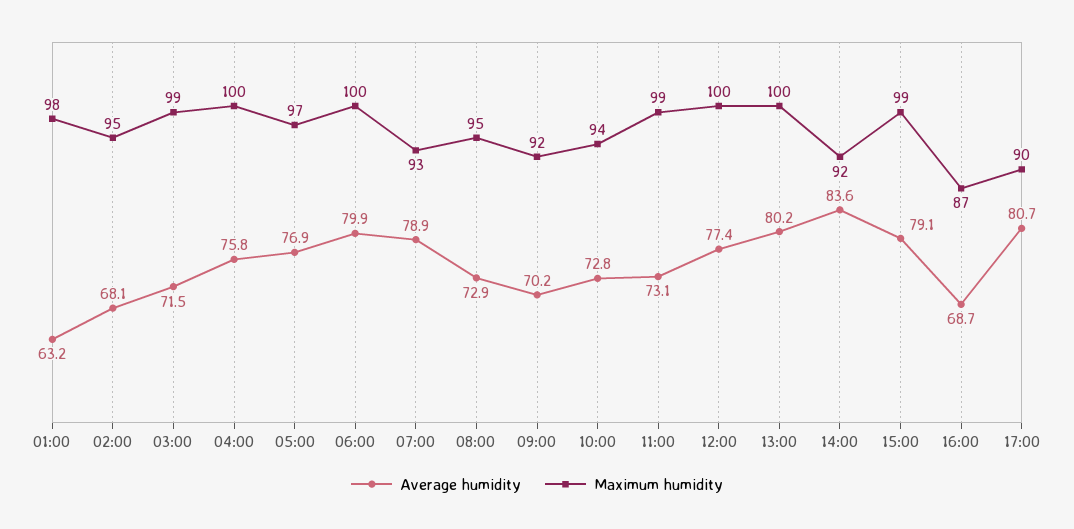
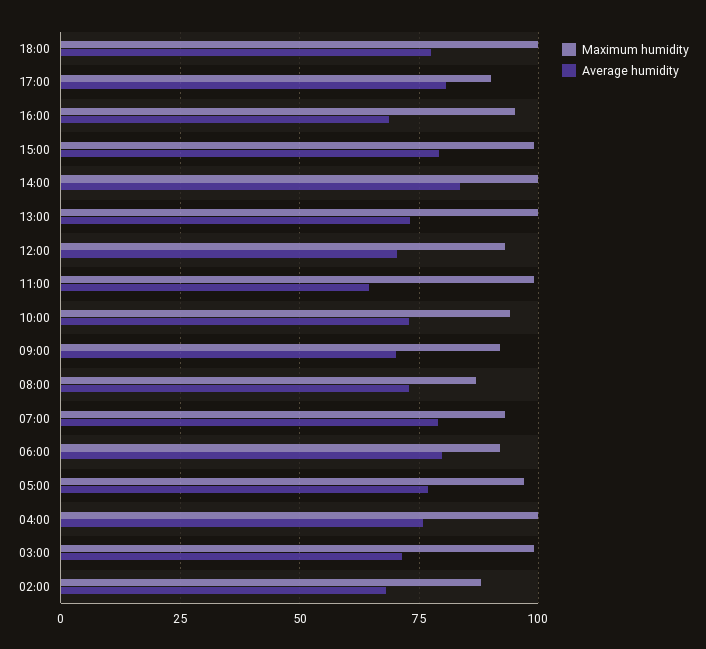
Average humidity, 01:00: 63.2 -> none
Maximum humidity, 01:00: 98 -> none
Maximum humidity, 02:00: 95 -> 87.5
Maximum humidity, 06:00: 100 -> 92.5
Maximum humidity, 08:00: 95 -> 87.5
Average humidity, 11:00: 73.1 -> 65
Average humidity, 12:00: 77.4 -> 70
Maximum humidity, 12:00: 100 -> 92.5
Average humidity, 13:00: 80.2 -> 72.5
Maximum humidity, 14:00: 92 -> 100
Maximum humidity, 16:00: 87 -> 95
Maximum humidity, 18:00: none -> 100
Average humidity, 18:00: none -> 77.5

